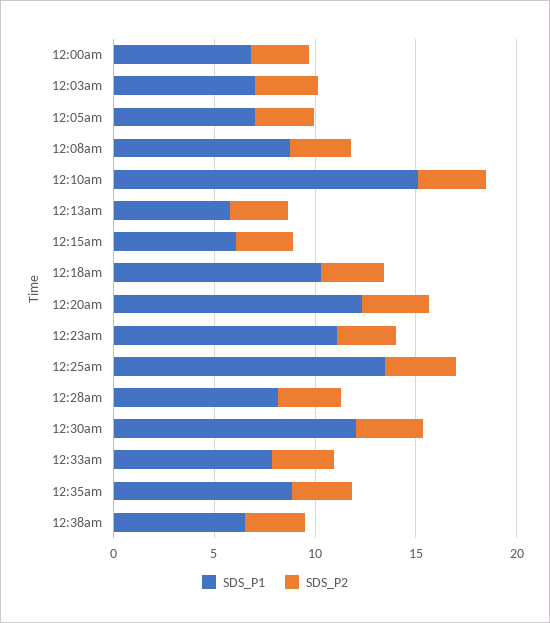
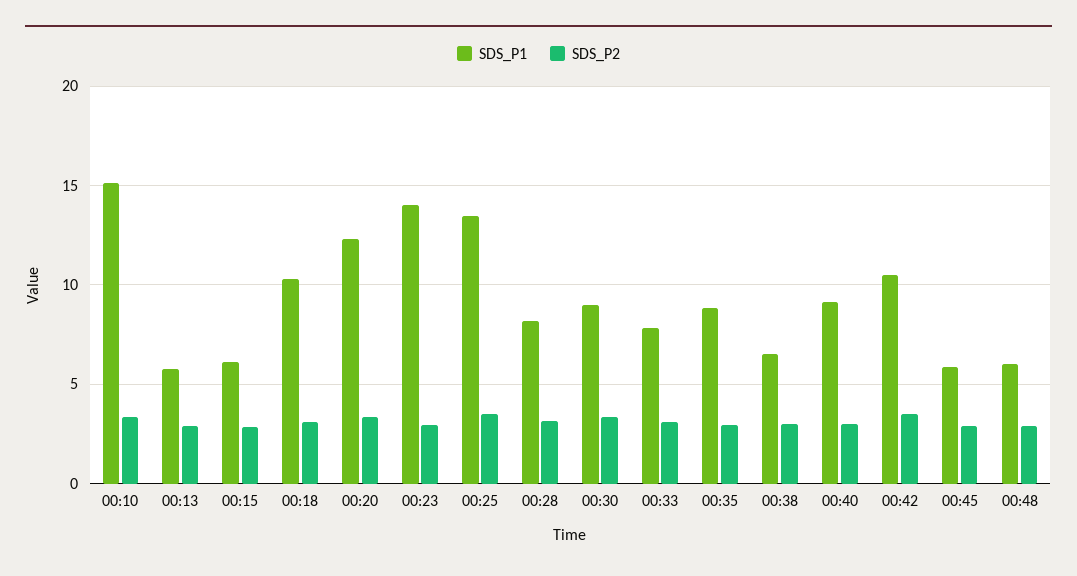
SDS_P1, 12:00am: 7 -> none
SDS_P2, 12:00am: 3 -> none
SDS_P1, 12:03am: 7 -> none
SDS_P2, 12:03am: 3 -> none
SDS_P1, 12:05am: 7 -> none
SDS_P2, 12:05am: 3 -> none
SDS_P1, 12:08am: 9 -> none
SDS_P2, 12:08am: 3 -> none
SDS_P1, 12:23am: 11 -> 14
SDS_P1, 12:30am: 12 -> 9
SDS_P1, 00:40: none -> 9
SDS_P2, 00:40: none -> 3
SDS_P1, 00:42: none -> 10.5
SDS_P2, 00:42: none -> 3.5
SDS_P1, 00:45: none -> 6
SDS_P2, 00:45: none -> 3
SDS_P1, 00:48: none -> 6
SDS_P2, 00:48: none -> 3

